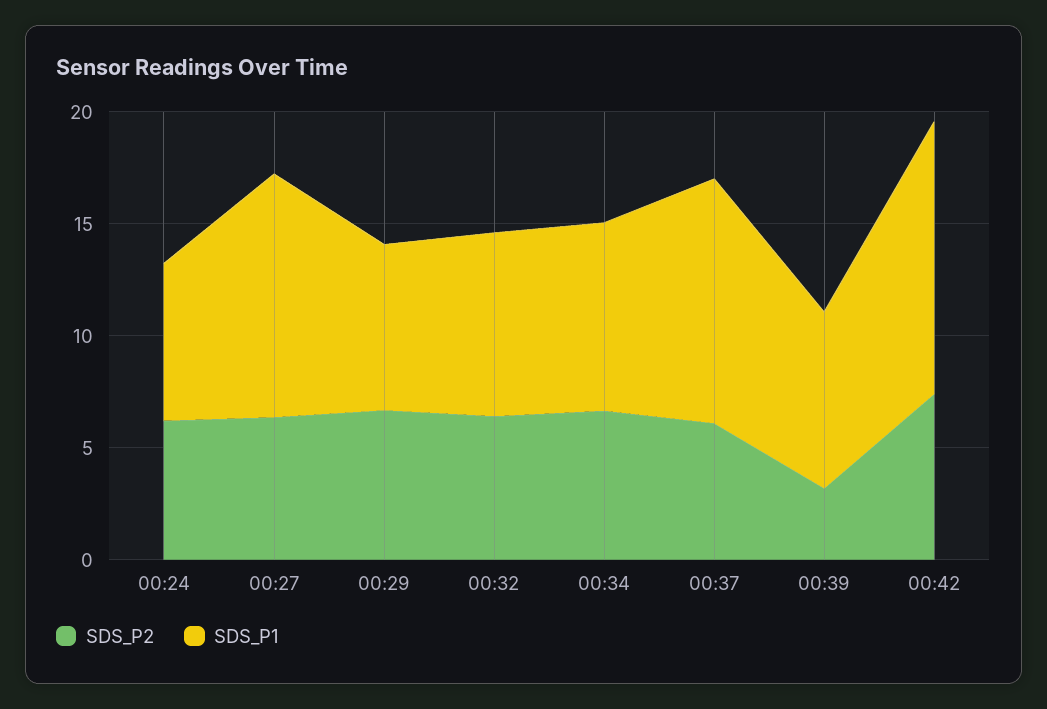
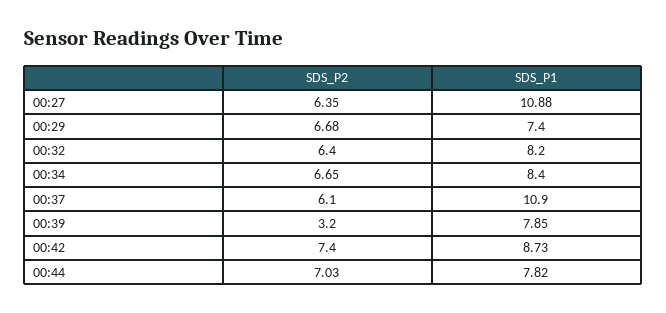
SDS_P2, 00:24: 6 -> none
SDS_P1, 00:24: 7 -> none
SDS_P1, 00:42: 12 -> 8.73
SDS_P2, 00:44: none -> 7.03
SDS_P1, 00:44: none -> 7.82

